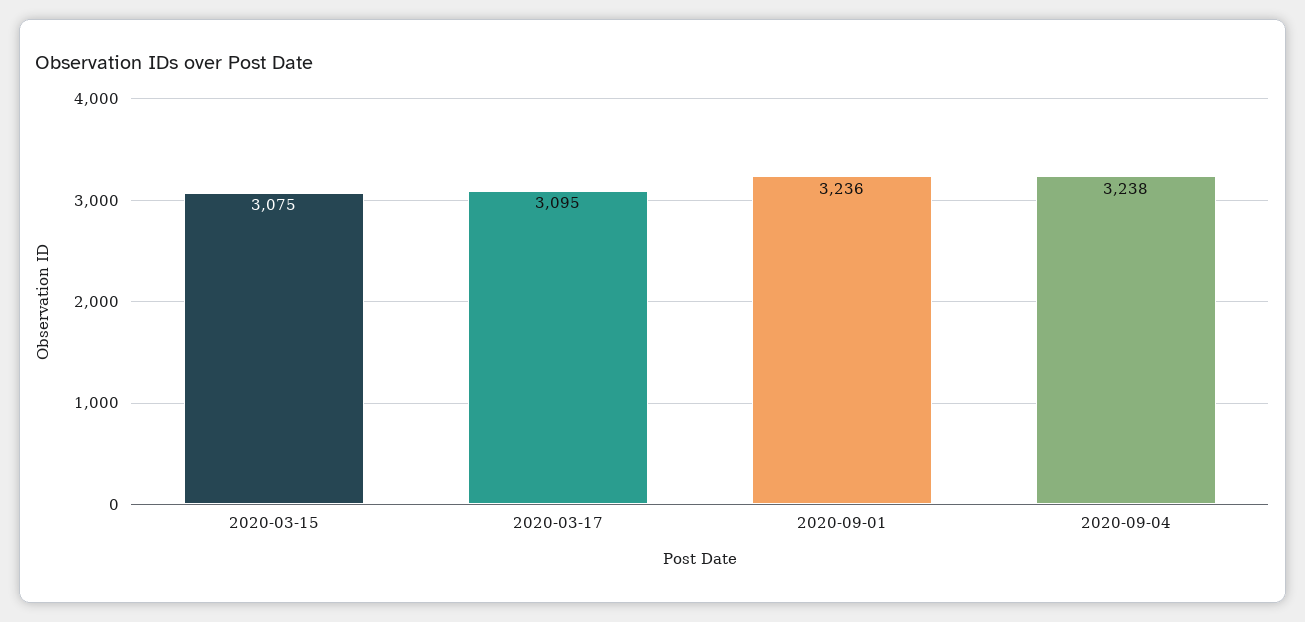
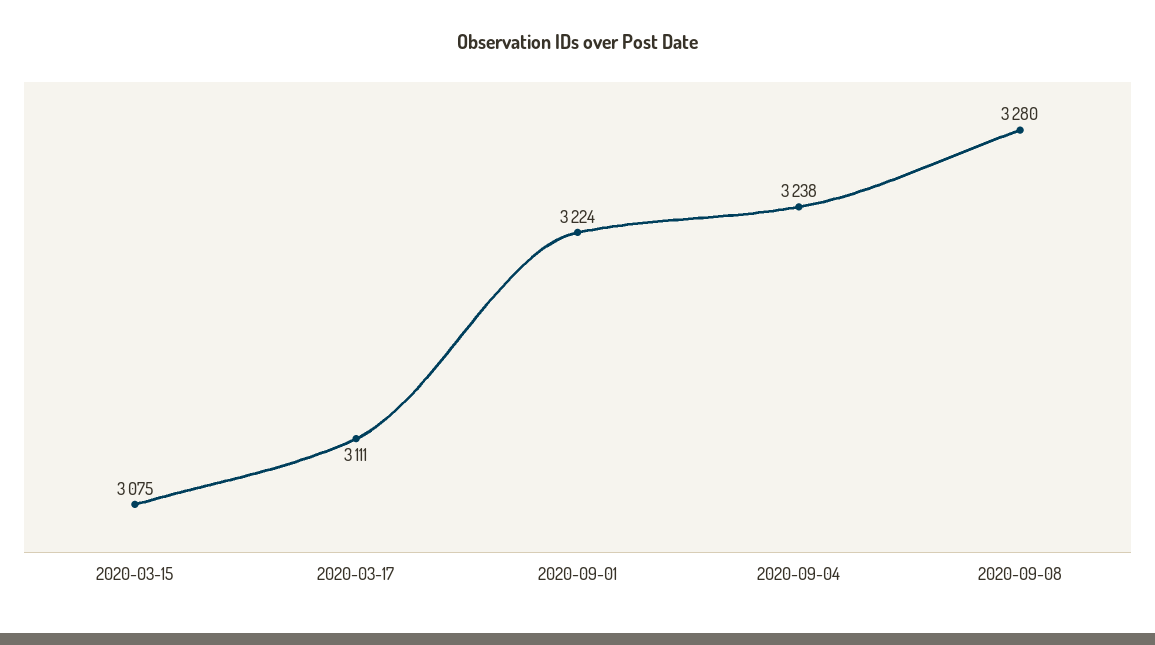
2020-03-17: 3095 -> 3111
2020-09-01: 3236 -> 3224
2020-09-08: none -> 3280

